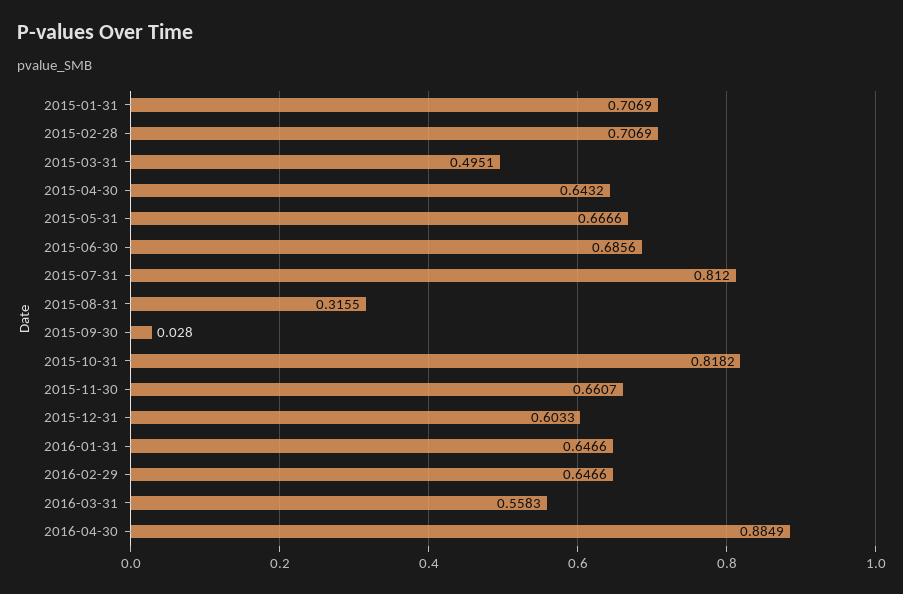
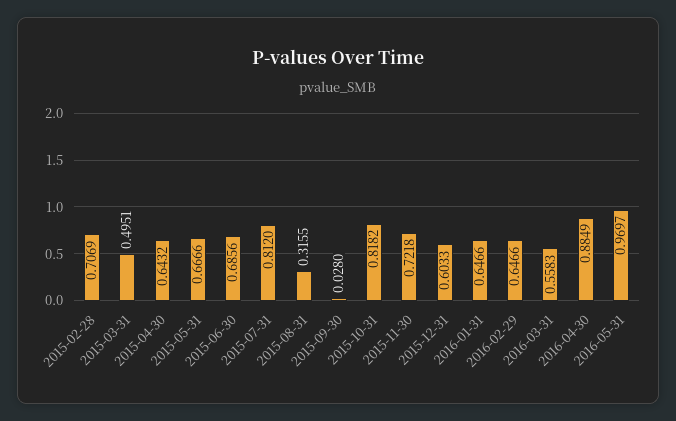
2015-01-31: 0.7069 -> none
2015-11-30: 0.6607 -> 0.7218
2016-05-31: none -> 0.9697

